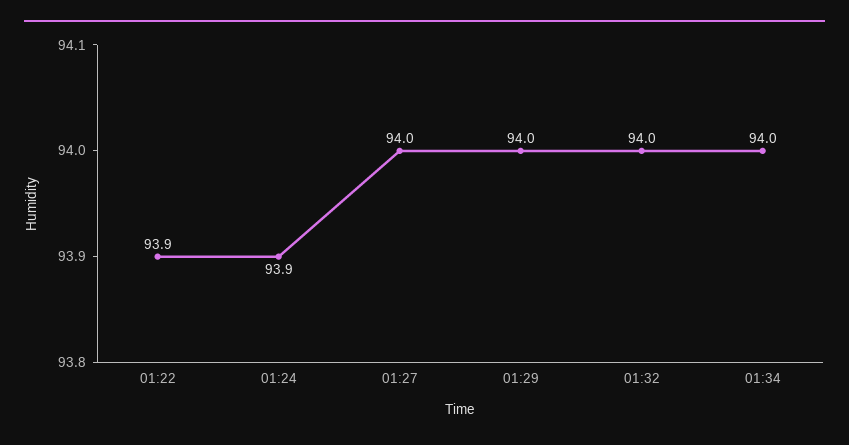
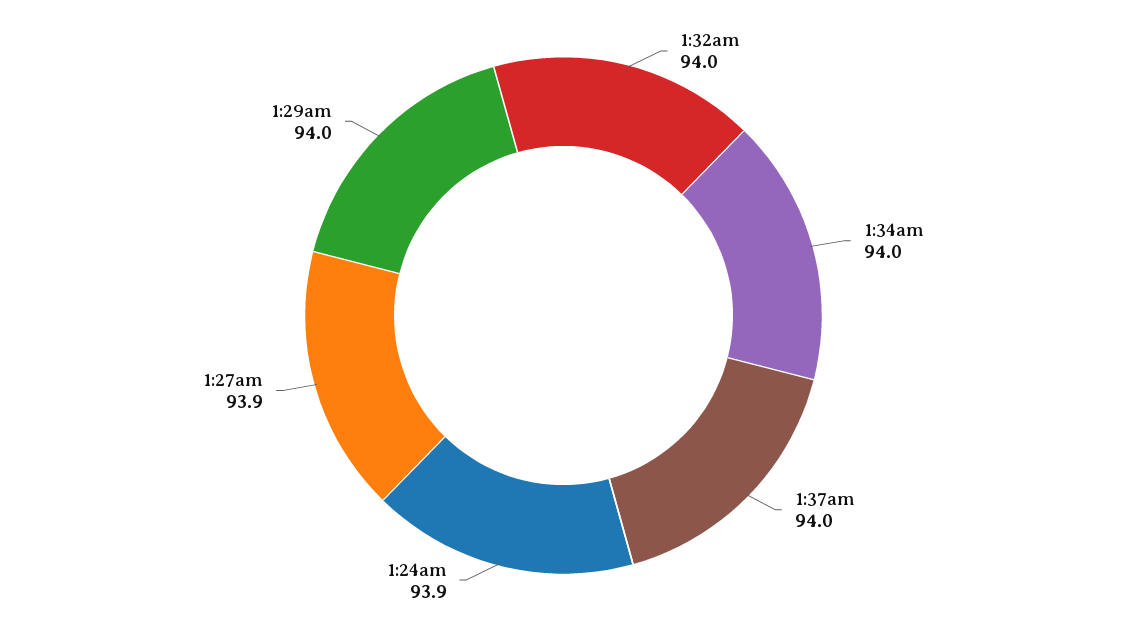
01:22: 93.9 -> none
01:27: 94 -> 93.9
1:37am: none -> 94

